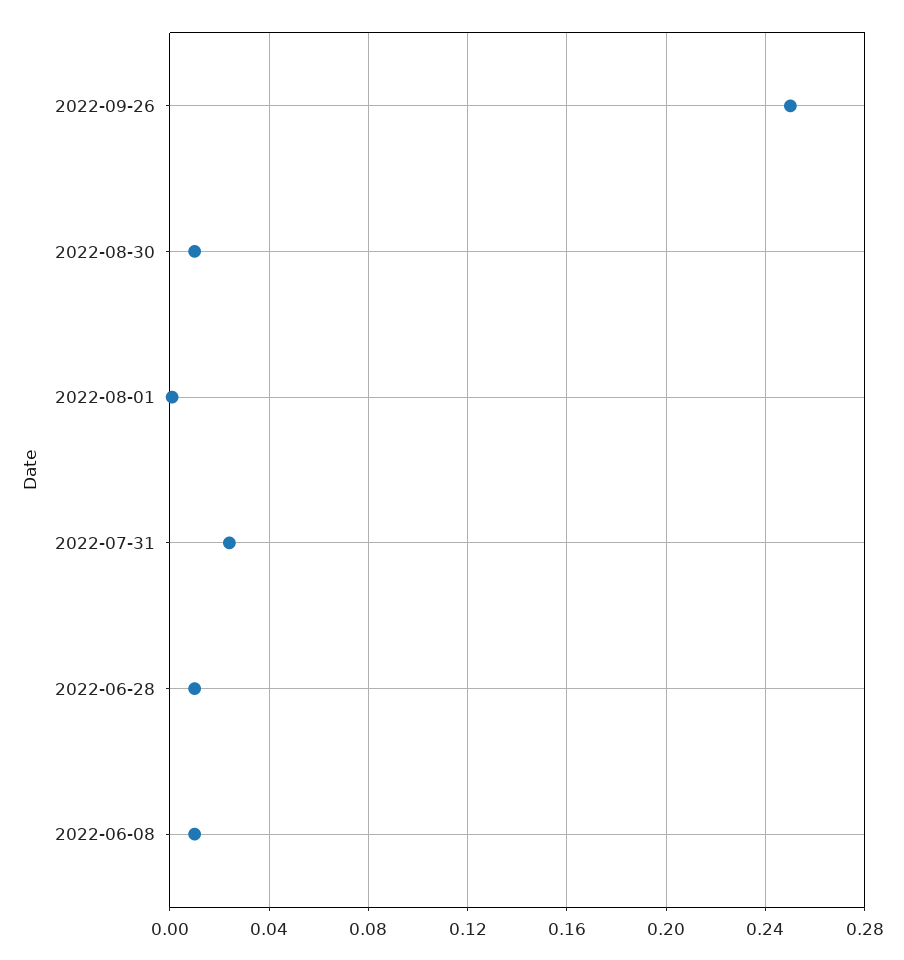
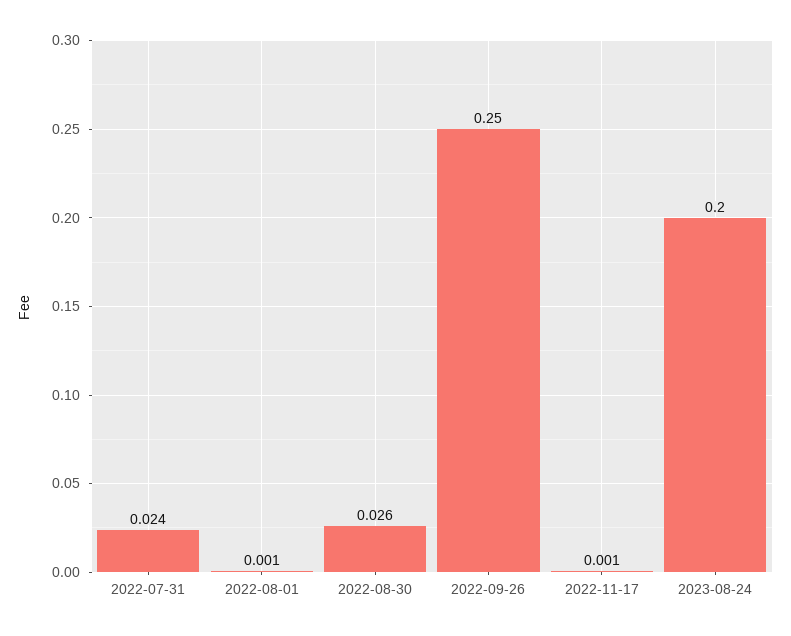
2022-08-30: 0.01 -> 0.026
2022-06-28: 0.01 -> none
2022-06-08: 0.01 -> none
2022-11-17: none -> 0.001
2023-08-24: none -> 0.2

